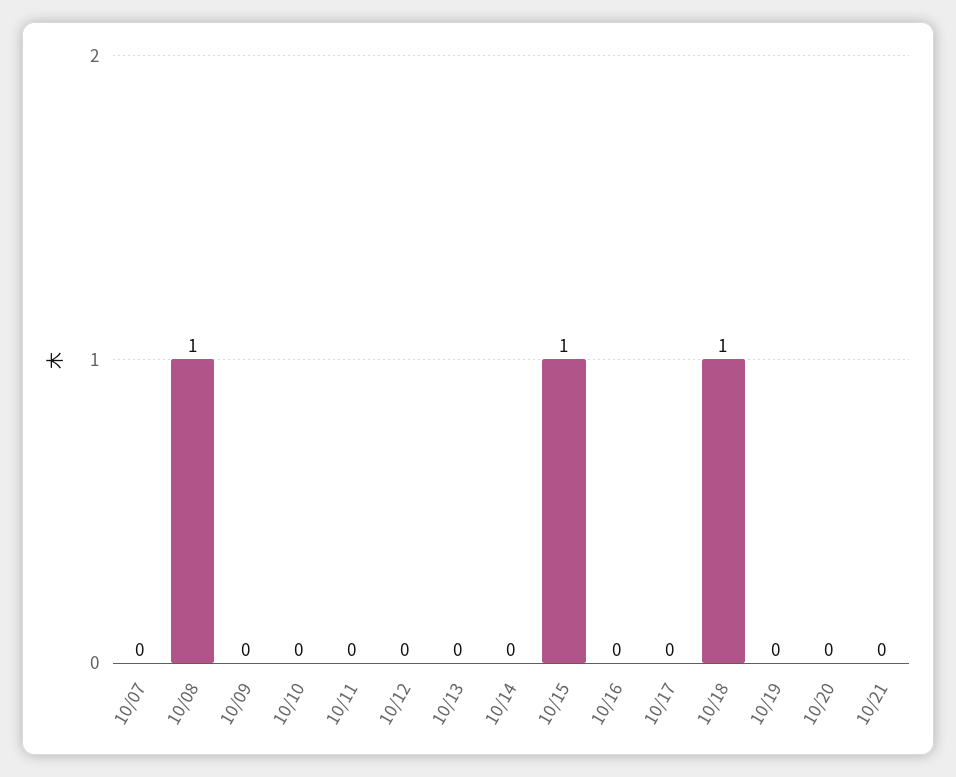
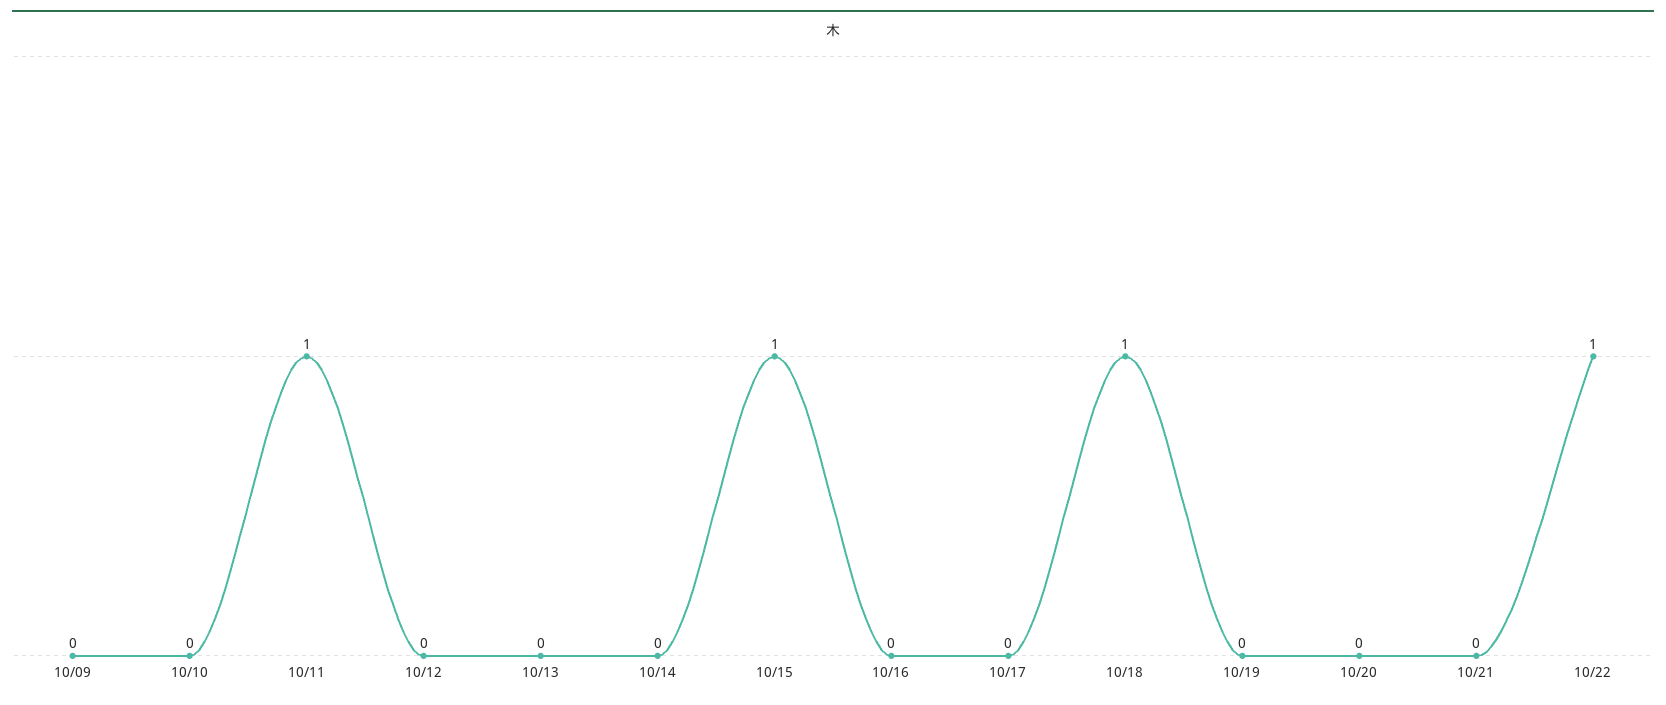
10/07: 0 -> none
10/08: 1 -> none
10/11: 0 -> 1
10/22: none -> 1

